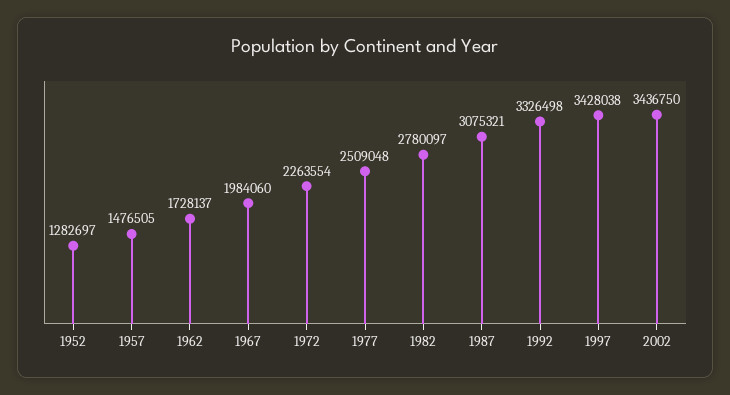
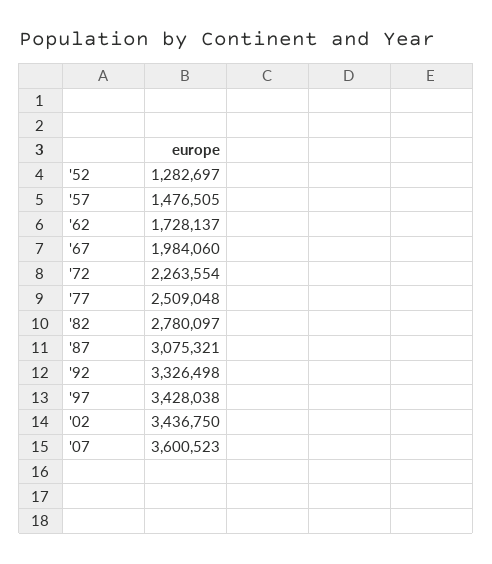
'07: none -> 3600523

